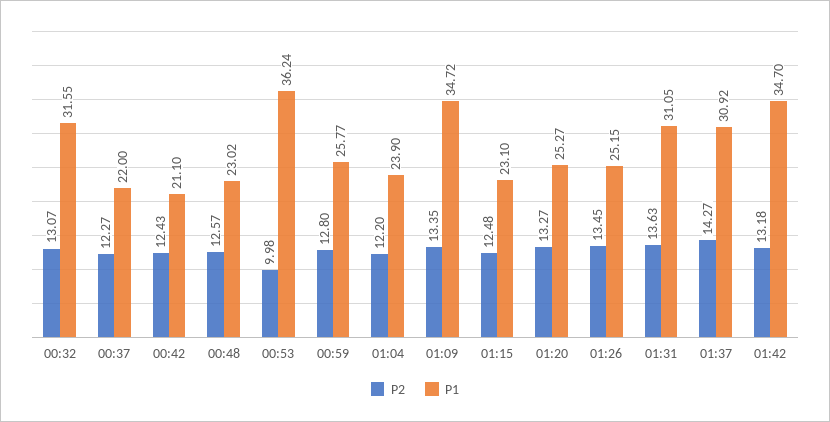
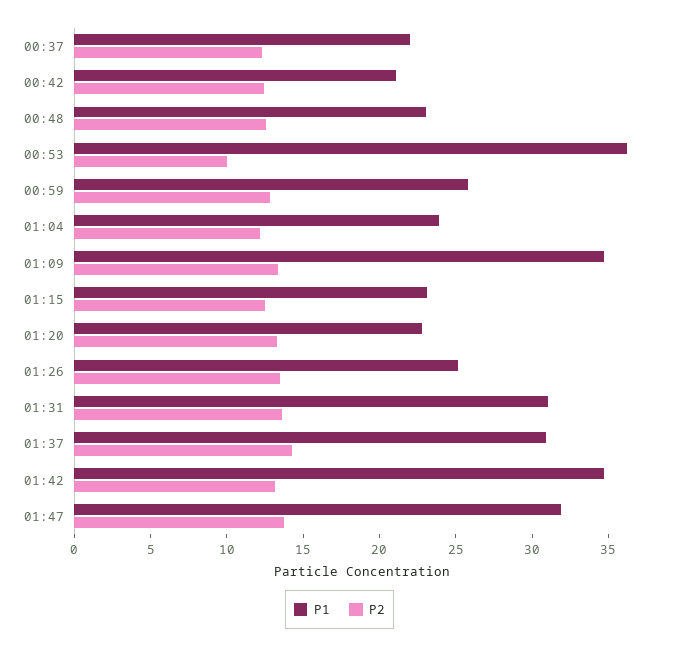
P2, 00:32: 13.07 -> none
P1, 00:32: 31.55 -> none
P1, 01:20: 25.27 -> 23
P1, 01:47: none -> 32
P2, 01:47: none -> 14

